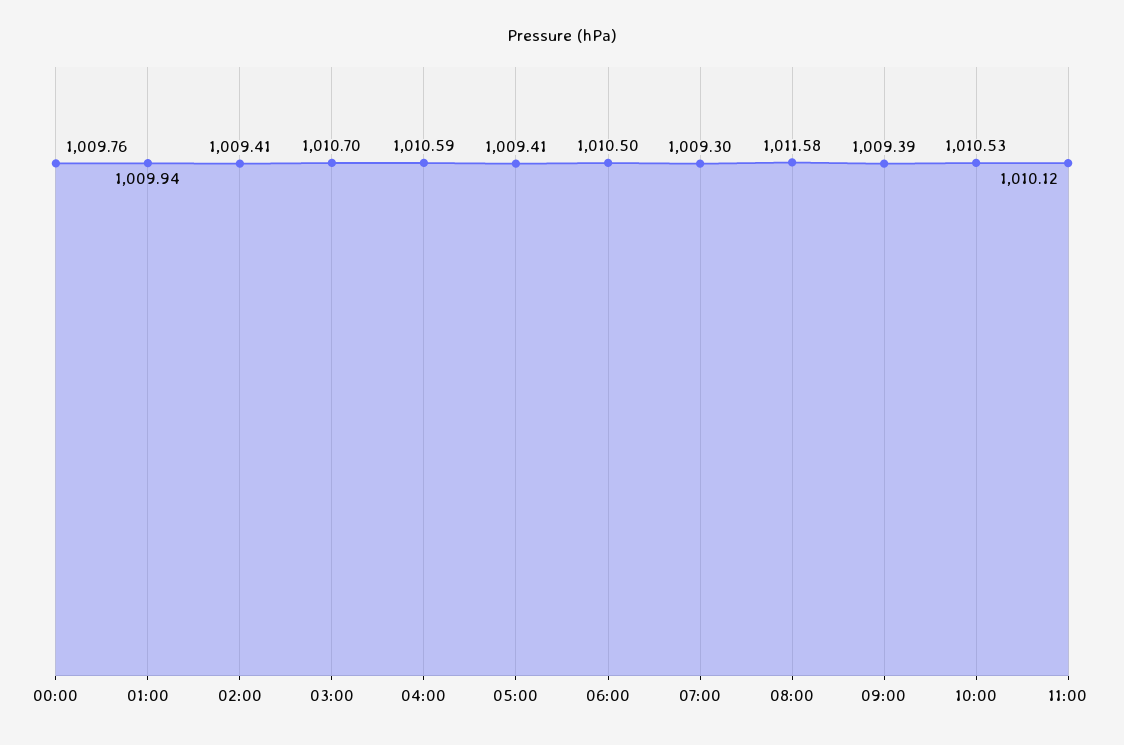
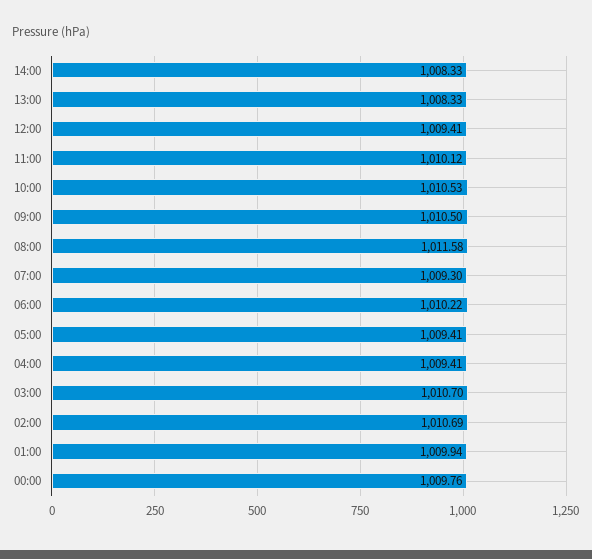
02:00: 1009.41 -> 1010.69
04:00: 1010.59 -> 1009.41
06:00: 1010.5 -> 1010.22
09:00: 1009.39 -> 1010.5
14:00: none -> 1008.33
13:00: none -> 1008.33
12:00: none -> 1009.41

